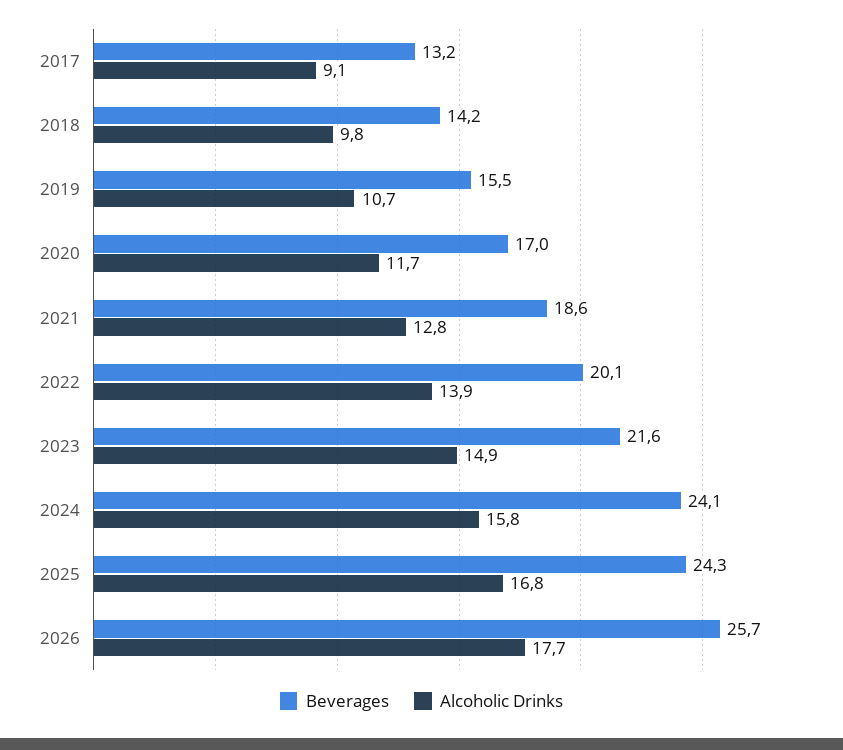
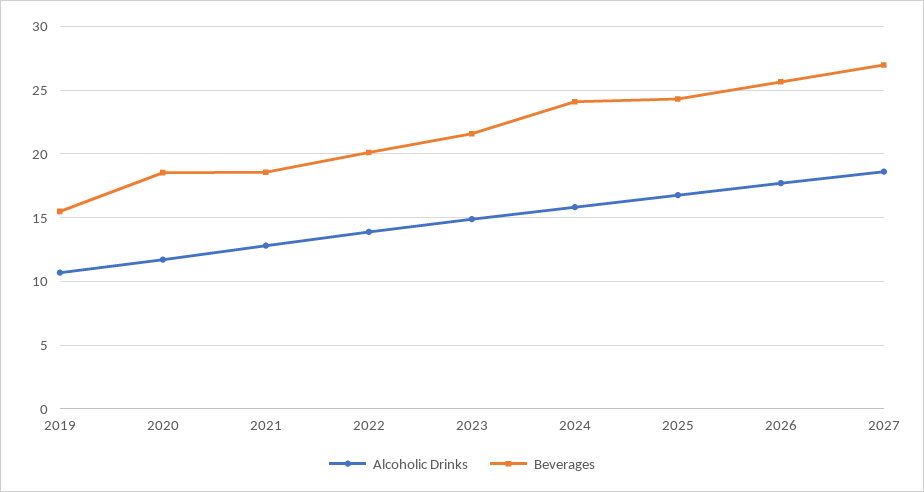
Beverages, 2017: 13.2 -> none
Alcoholic Drinks, 2017: 9.1 -> none
Beverages, 2018: 14.2 -> none
Alcoholic Drinks, 2018: 9.8 -> none
Beverages, 2020: 17 -> 18.5
Alcoholic Drinks, 2027: none -> 18.5
Beverages, 2027: none -> 27

